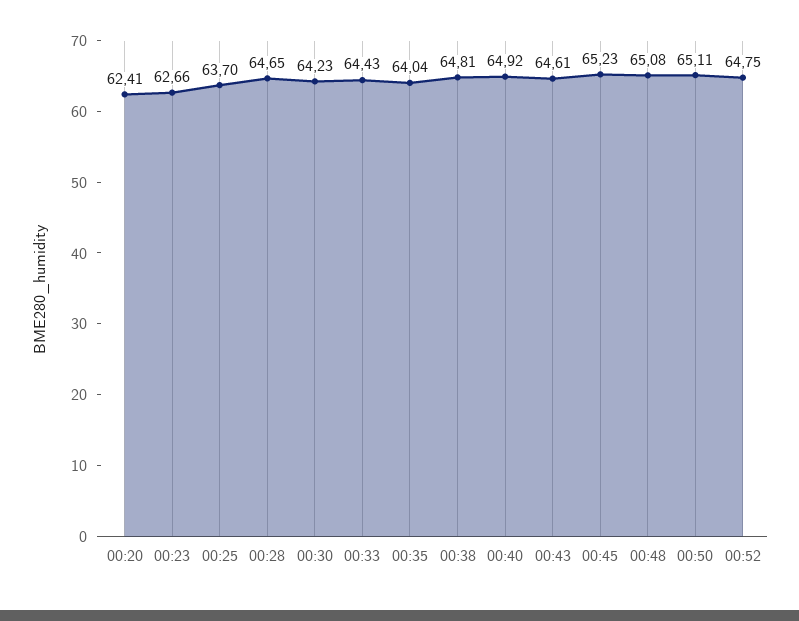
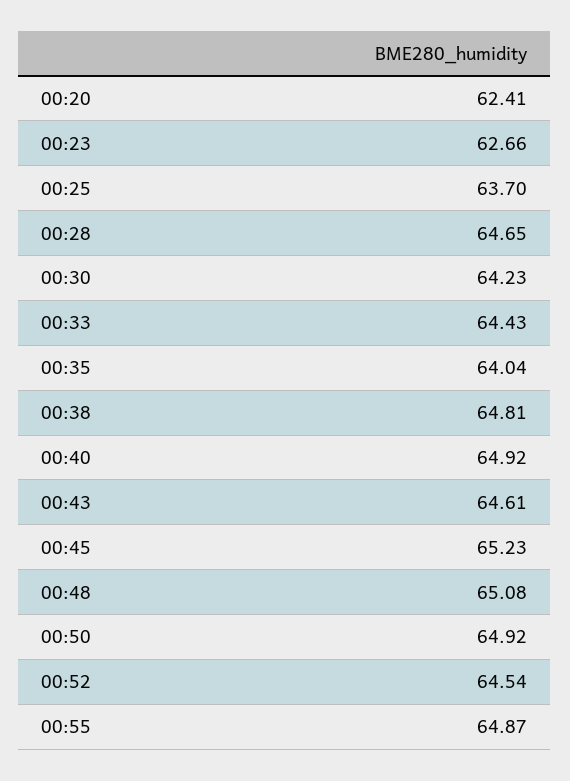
00:50: 65.11 -> 64.92
00:52: 64.75 -> 64.54
00:55: none -> 64.87

